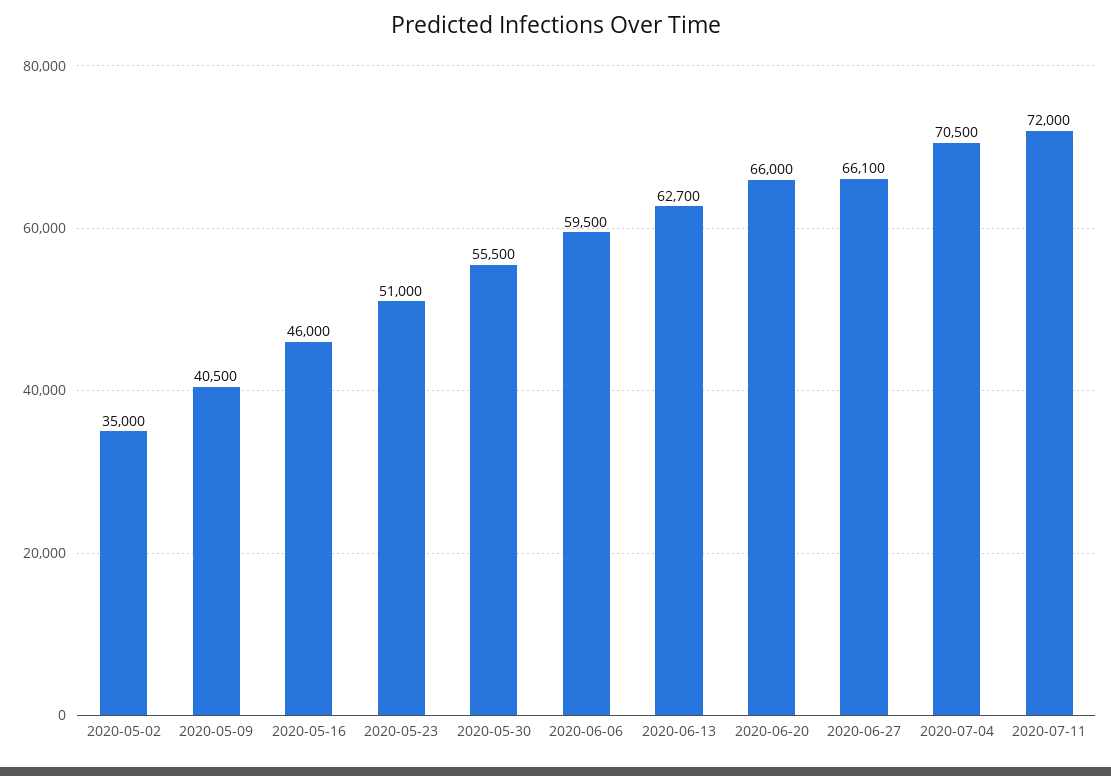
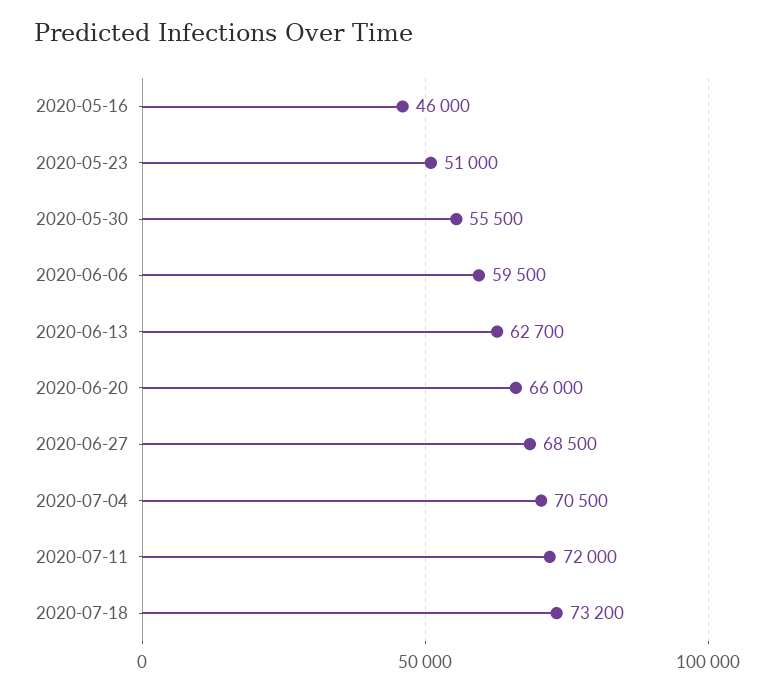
2020-05-02: 35000 -> none
2020-05-09: 40500 -> none
2020-06-27: 66100 -> 68500
2020-07-18: none -> 73200

